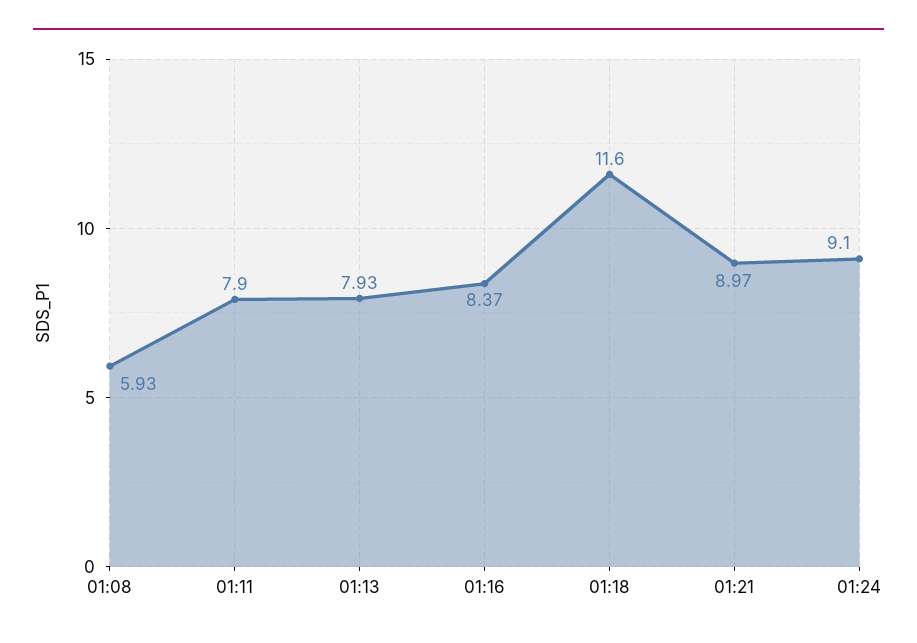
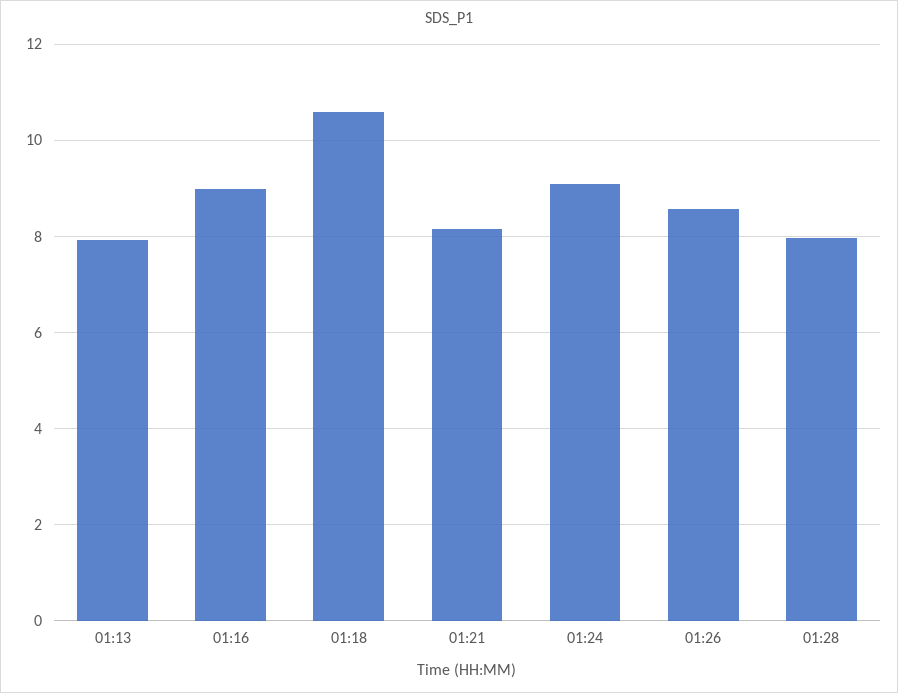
01:08: 5.93 -> none
01:11: 7.9 -> none
01:16: 8.37 -> 9
01:18: 11.6 -> 10.6
01:21: 8.97 -> 8.2
01:26: none -> 8.6
01:28: none -> 8

